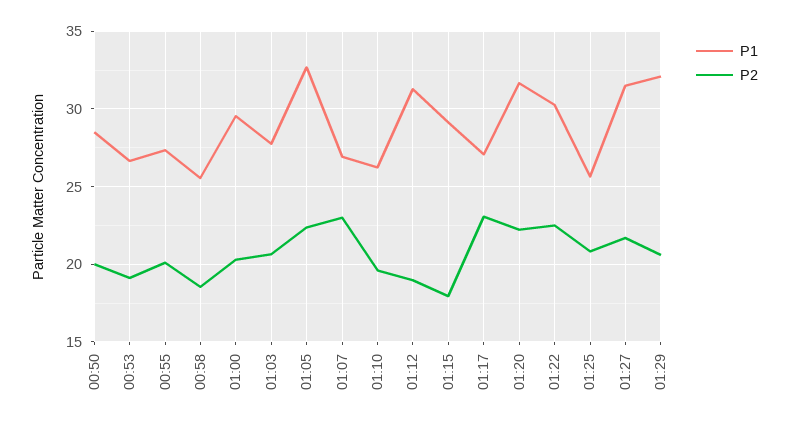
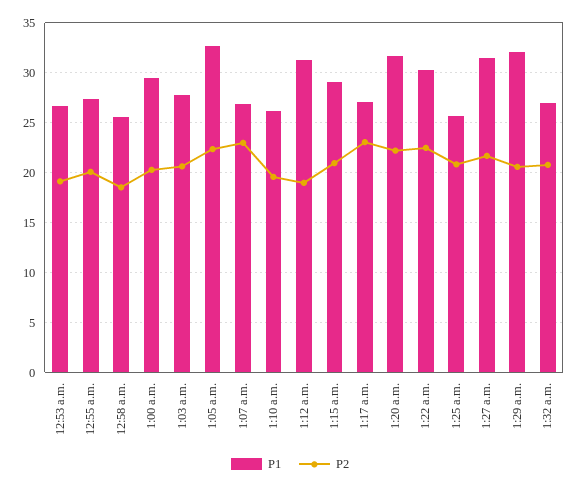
P1, 00:50: 28.5 -> none
P2, 00:50: 20 -> none
P2, 01:15: 18 -> 21
P1, 1:32 a.m.: none -> 27
P2, 1:32 a.m.: none -> 21

